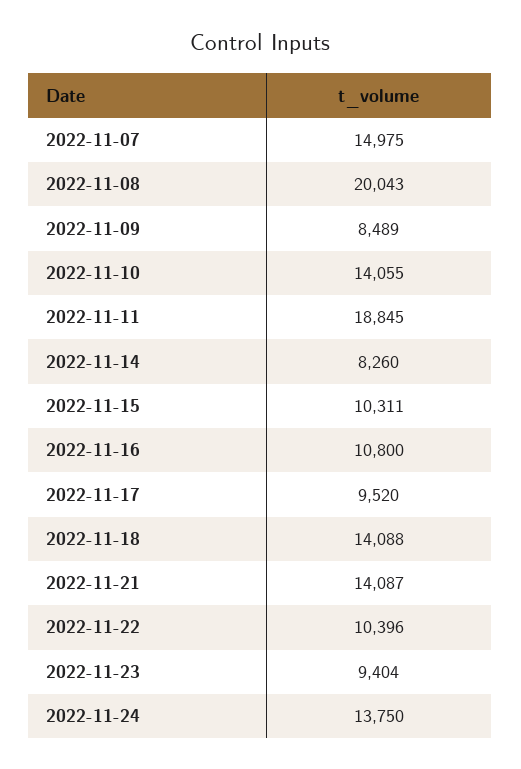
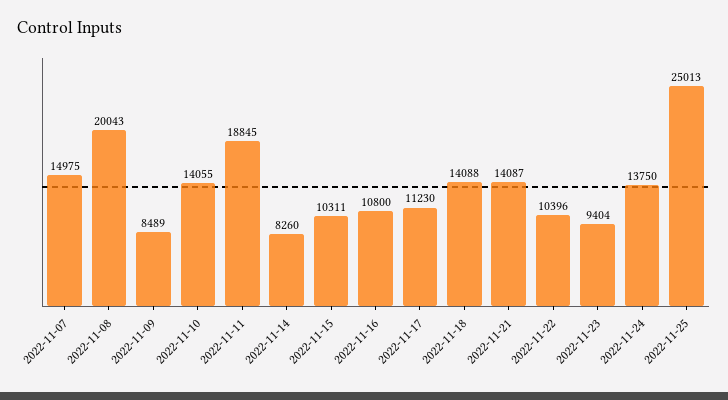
2022-11-17: 9520 -> 11230
2022-11-25: none -> 25013

